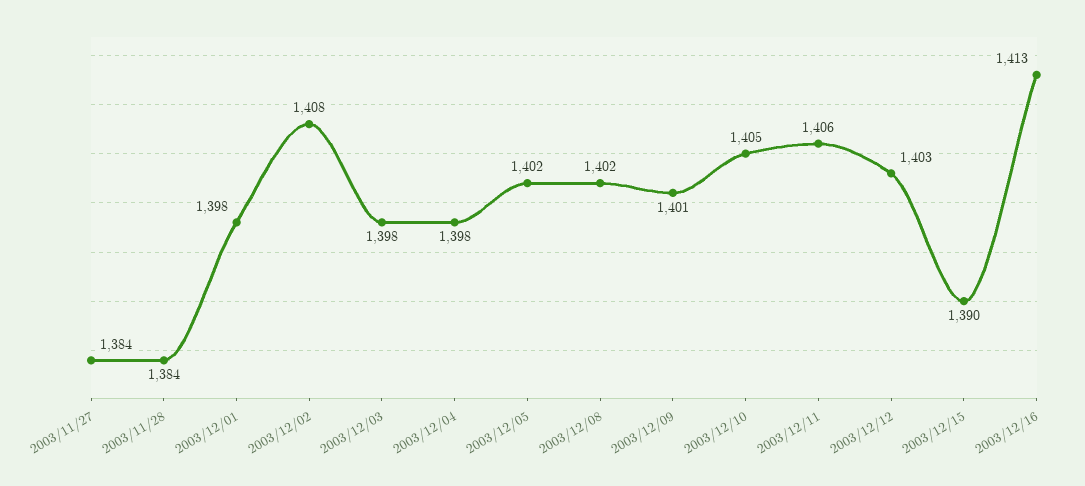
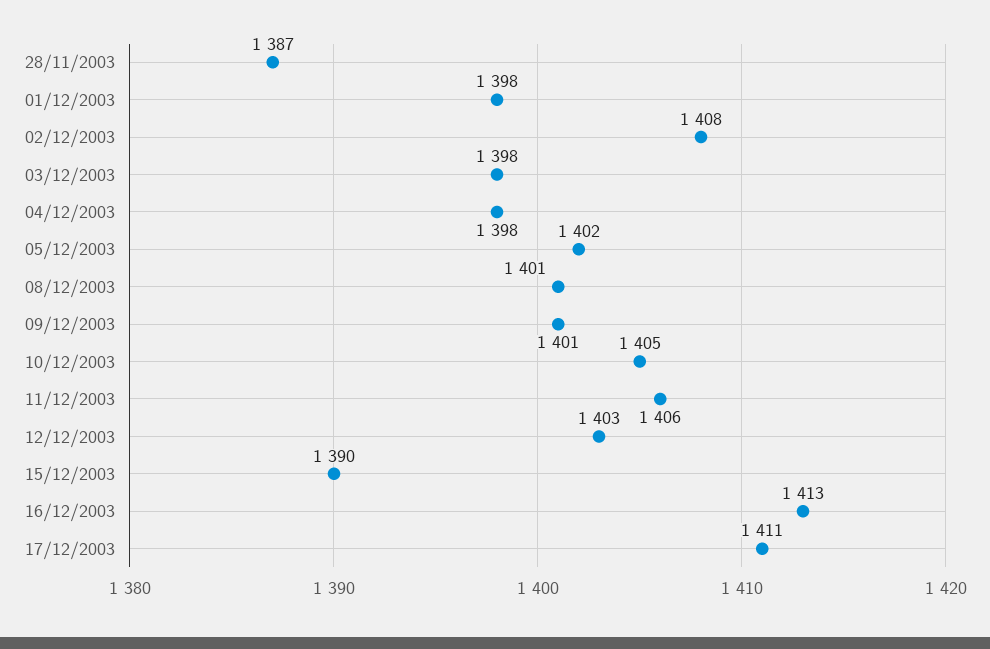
2003/11/27: 1384 -> none
2003/11/28: 1384 -> 1387
2003/12/08: 1402 -> 1401
17/12/2003: none -> 1411

